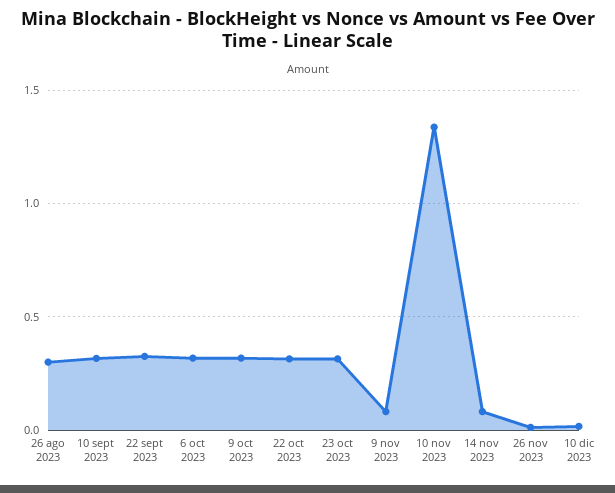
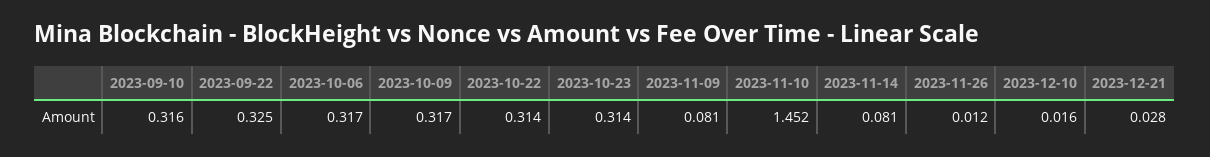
26 ago 2023: 0.3 -> none
10 nov 2023: 1.35 -> 1.452
2023-12-21: none -> 0.028

